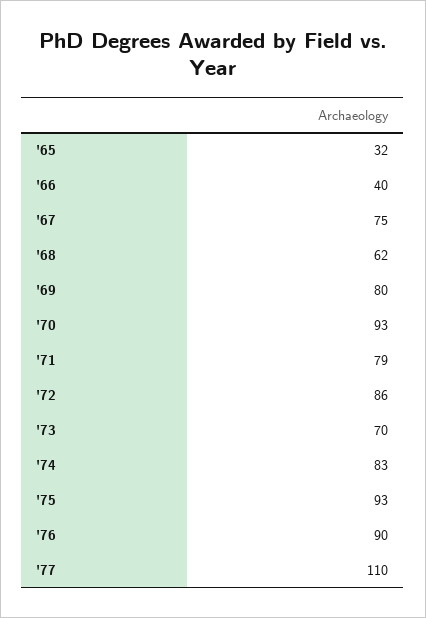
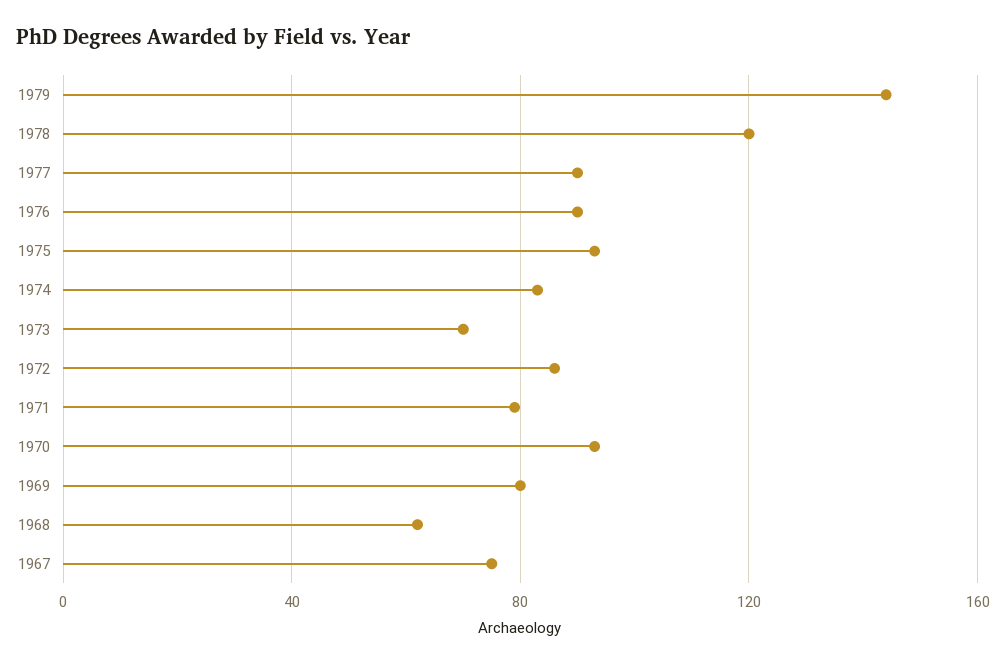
'65: 32 -> none
'66: 40 -> none
'77: 110 -> 90
1979: none -> 145
1978: none -> 120

